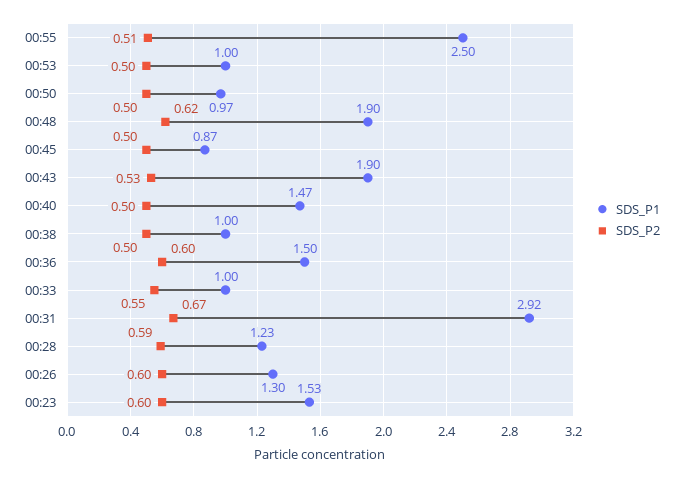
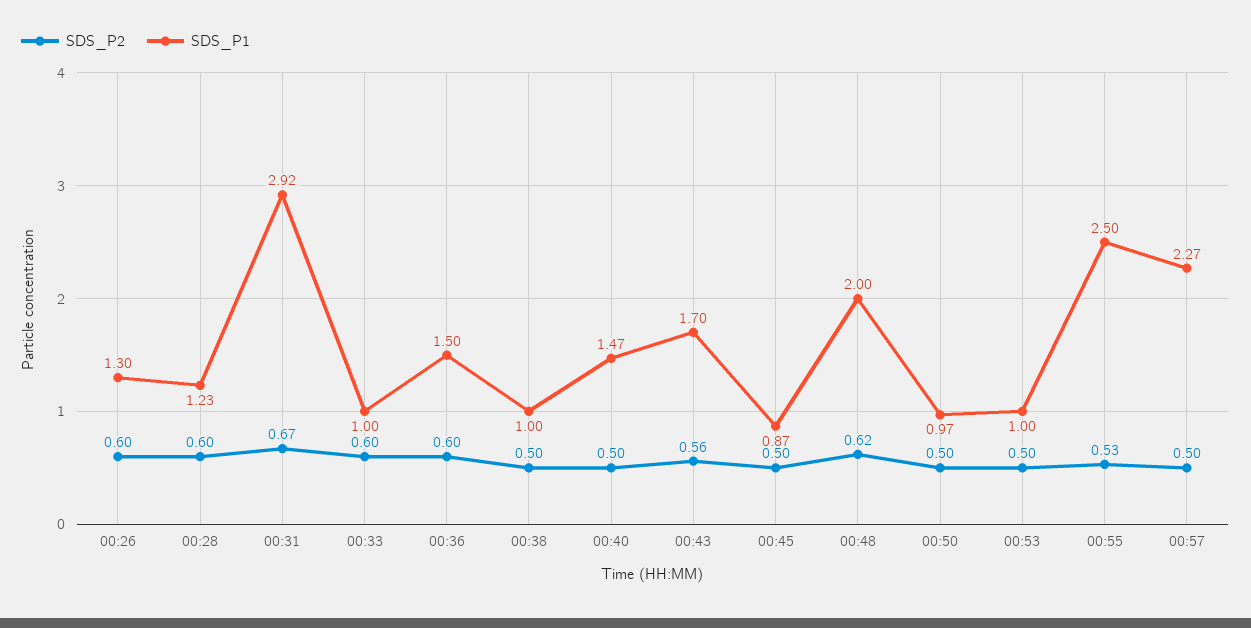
SDS_P2, 00:55: 0.51 -> 0.53
SDS_P1, 00:48: 1.9 -> 2
SDS_P1, 00:43: 1.9 -> 1.7
SDS_P2, 00:43: 0.53 -> 0.56
SDS_P2, 00:33: 0.55 -> 0.6
SDS_P2, 00:28: 0.59 -> 0.6
SDS_P1, 00:23: 1.53 -> none
SDS_P2, 00:23: 0.6 -> none
SDS_P2, 00:57: none -> 0.5
SDS_P1, 00:57: none -> 2.27

